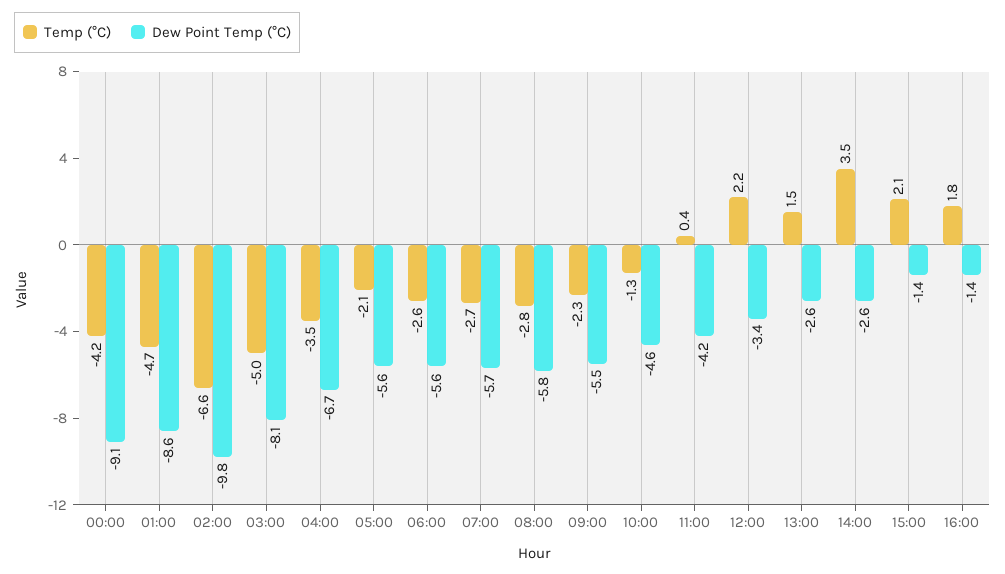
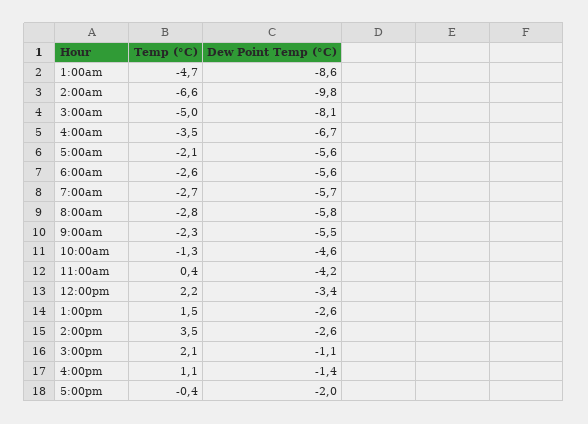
Temp (°C), 00:00: -4.2 -> none
Dew Point Temp (°C), 00:00: -9.1 -> none
Dew Point Temp (°C), 15:00: -1.4 -> -1.1
Temp (°C), 16:00: 1.8 -> 1.1
Temp (°C), 5:00pm: none -> -0.4
Dew Point Temp (°C), 5:00pm: none -> -2

